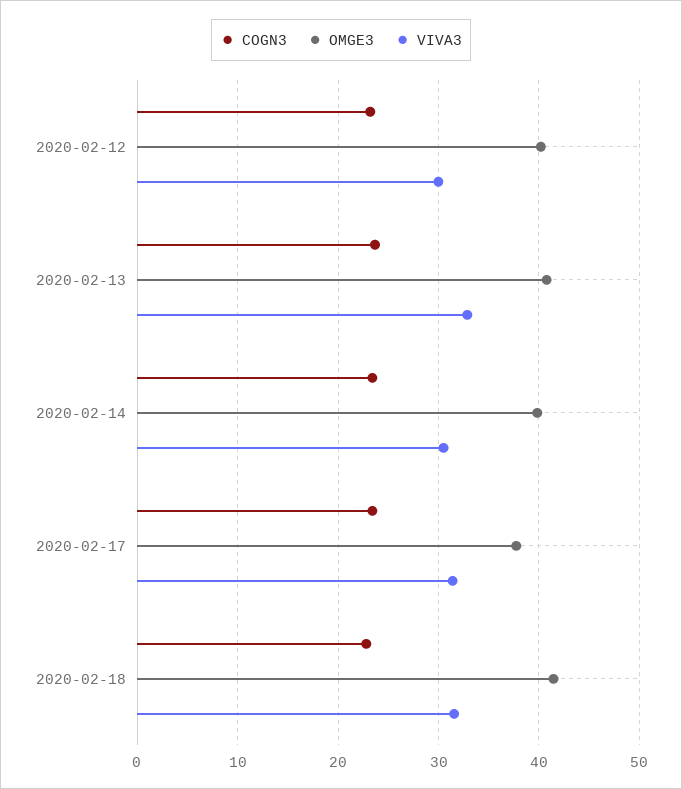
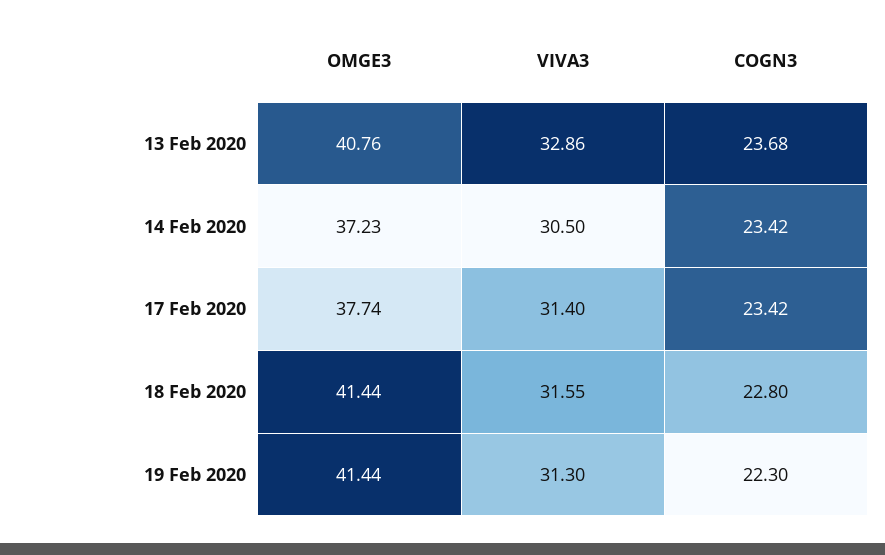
COGN3, 2020-02-12: 23 -> none
OMGE3, 2020-02-12: 40 -> none
VIVA3, 2020-02-12: 30 -> none
OMGE3, 2020-02-14: 40 -> 37.23
OMGE3, 19 Feb 2020: none -> 41.44
VIVA3, 19 Feb 2020: none -> 31.3
COGN3, 19 Feb 2020: none -> 22.3

